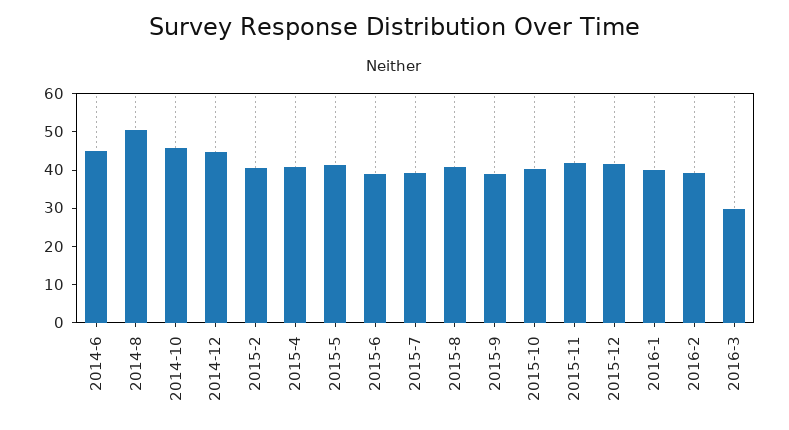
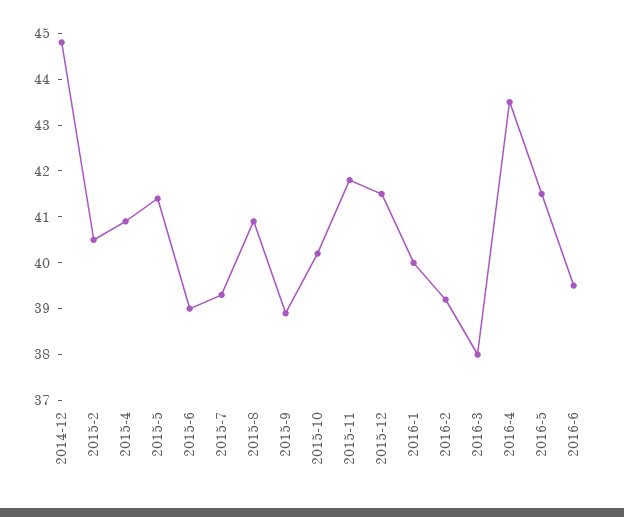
2014-6: 45 -> none
2014-8: 50 -> none
2014-10: 45 -> none
2016-3: 30 -> 38
2016-4: none -> 43.5
2016-5: none -> 41.5
2016-6: none -> 39.5

